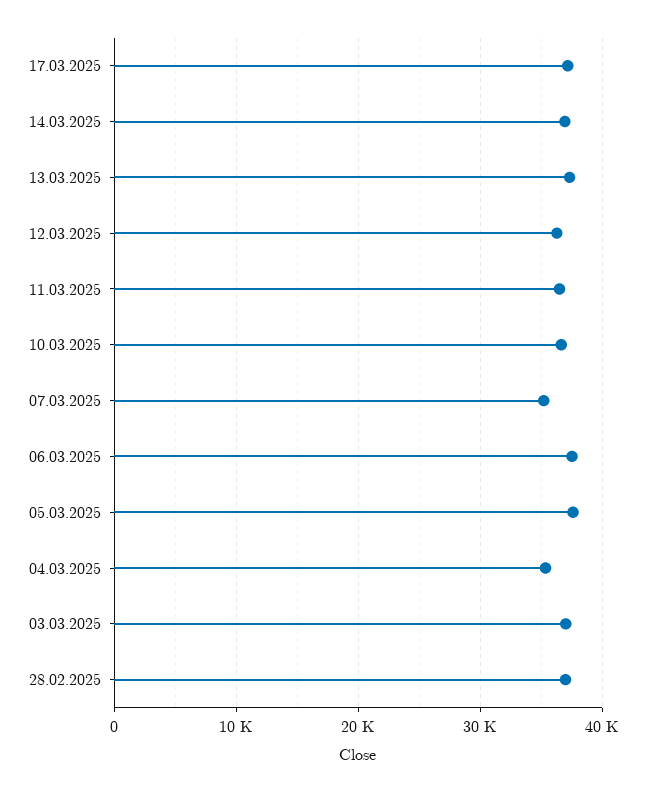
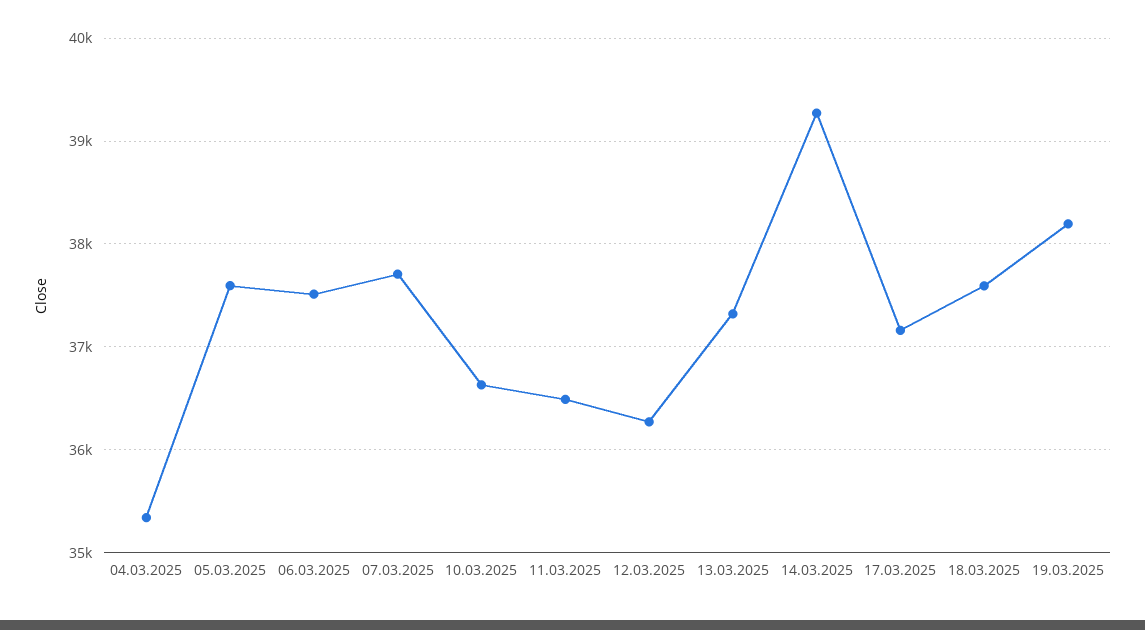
14.03.2025: 37000 -> 39300
07.03.2025: 35000 -> 37700
03.03.2025: 37000 -> none
28.02.2025: 37000 -> none
18.03.2025: none -> 37600
19.03.2025: none -> 38200

